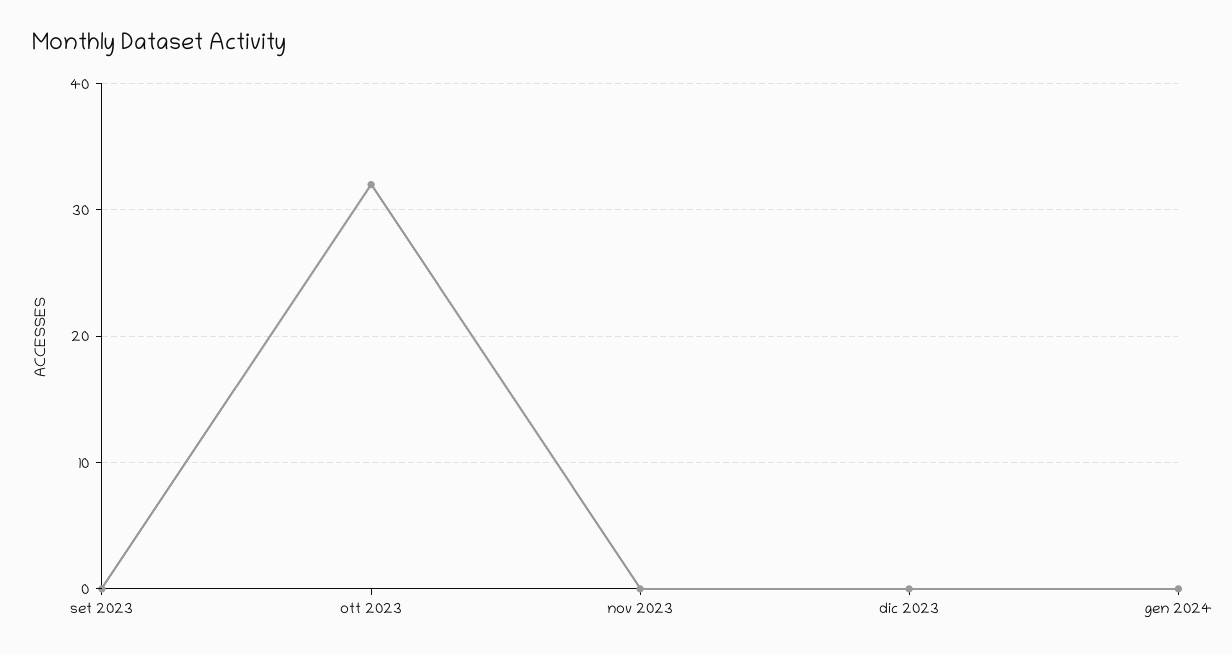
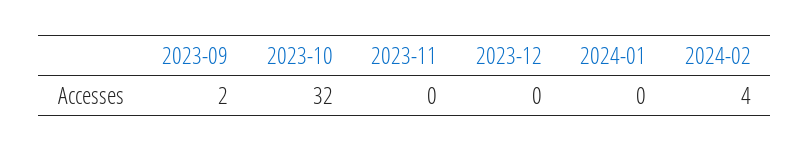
set 2023: 0 -> 2
2024-02: none -> 4

